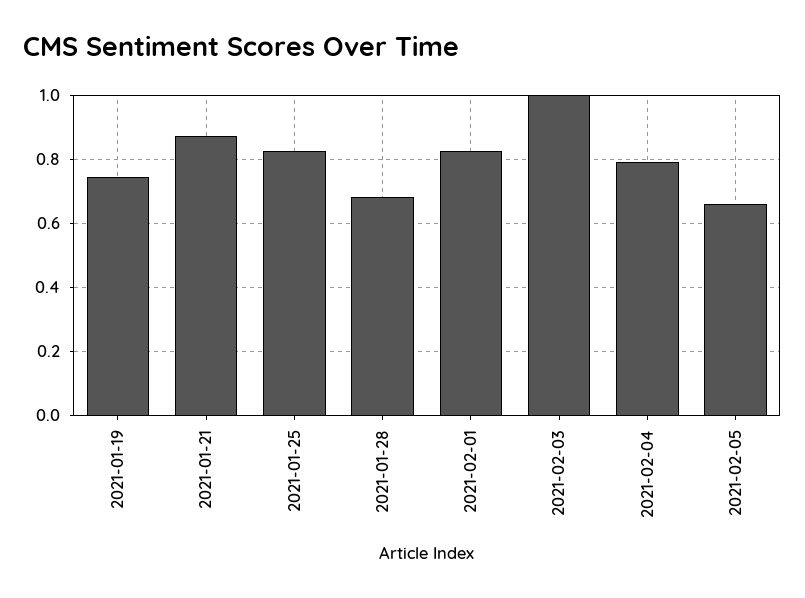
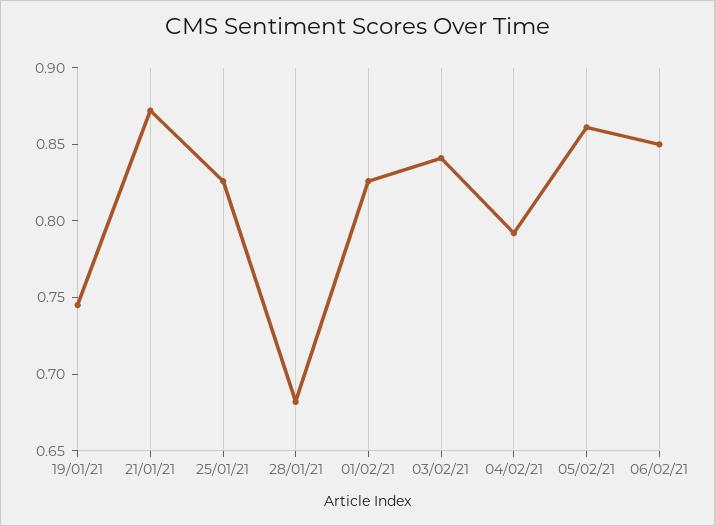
2021-02-03: 1 -> 0.84
2021-02-05: 0.66 -> 0.86
06/02/21: none -> 0.85

